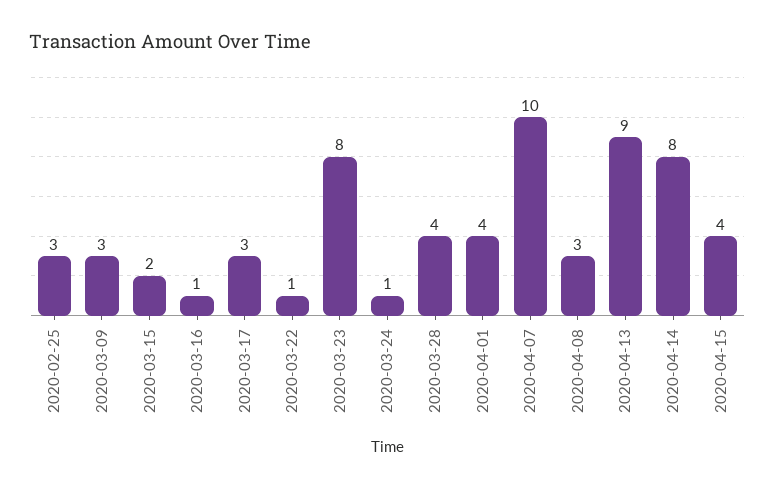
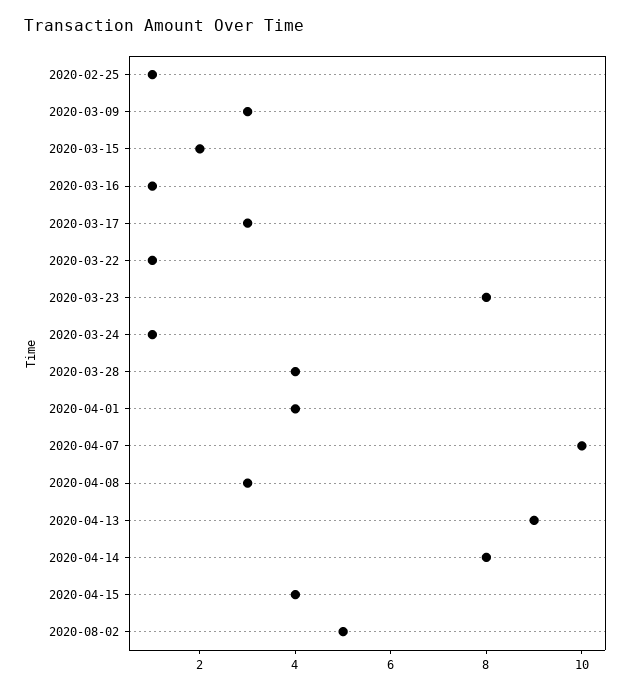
2020-02-25: 3 -> 1
2020-08-02: none -> 5

